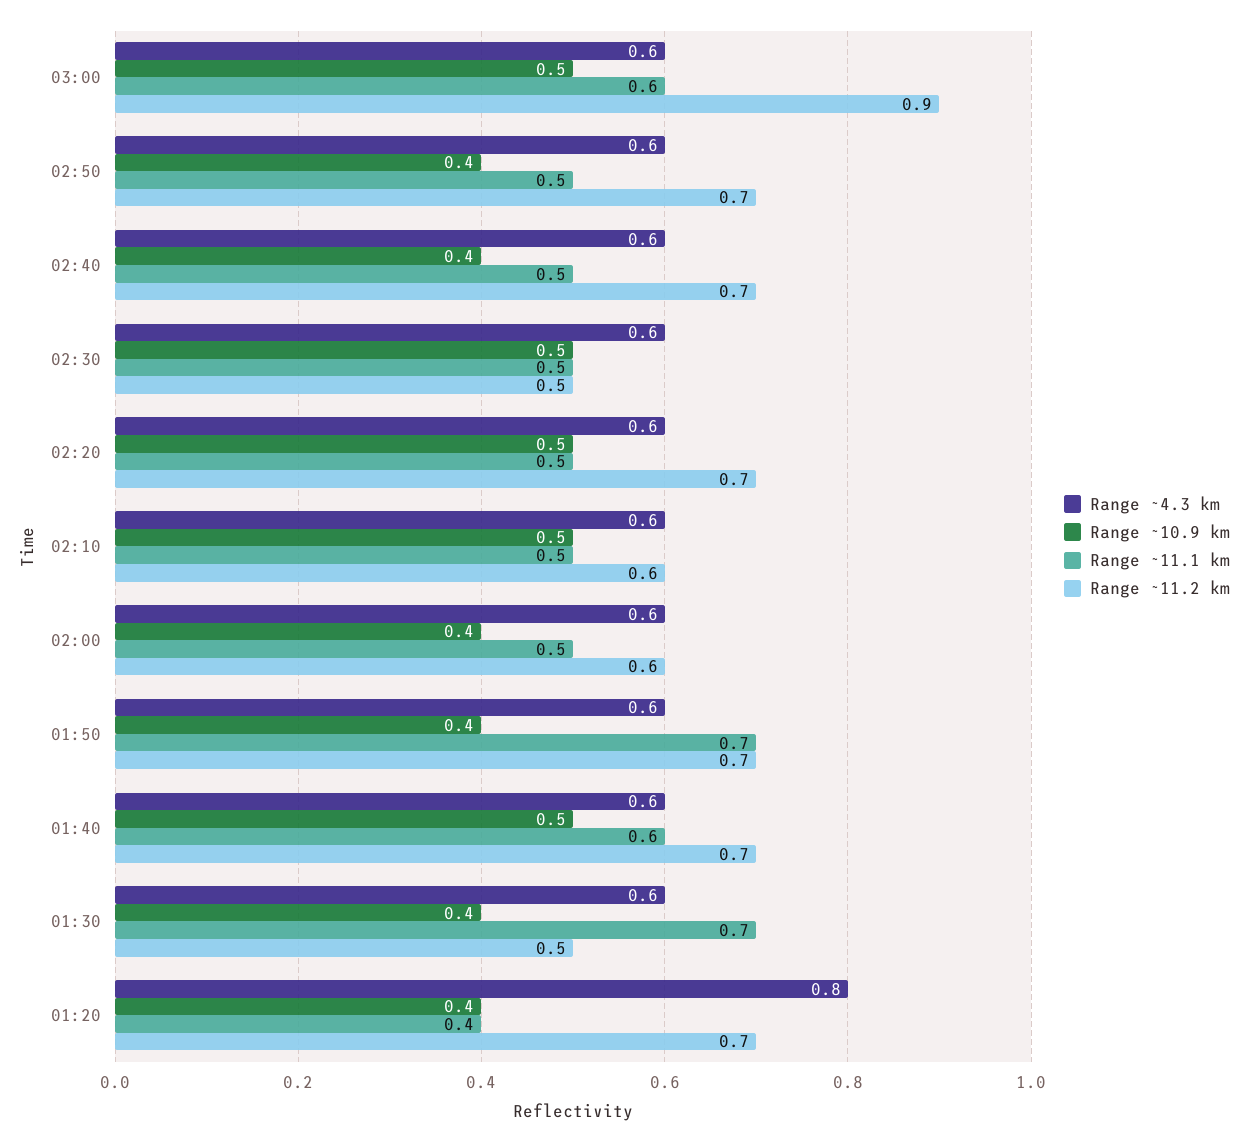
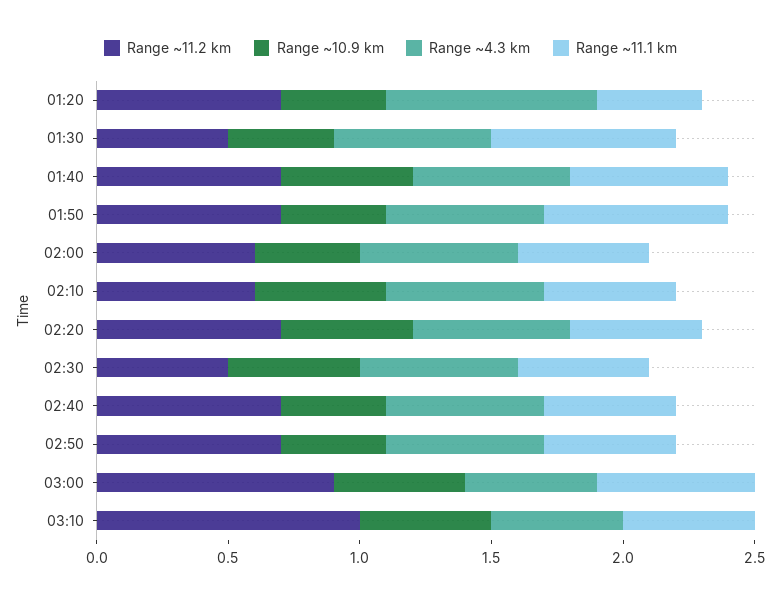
Range ~4.3 km, 03:00: 0.6 -> 0.5
Range ~11.2 km, 03:10: none -> 1
Range ~10.9 km, 03:10: none -> 0.5
Range ~4.3 km, 03:10: none -> 0.5
Range ~11.1 km, 03:10: none -> 0.5

